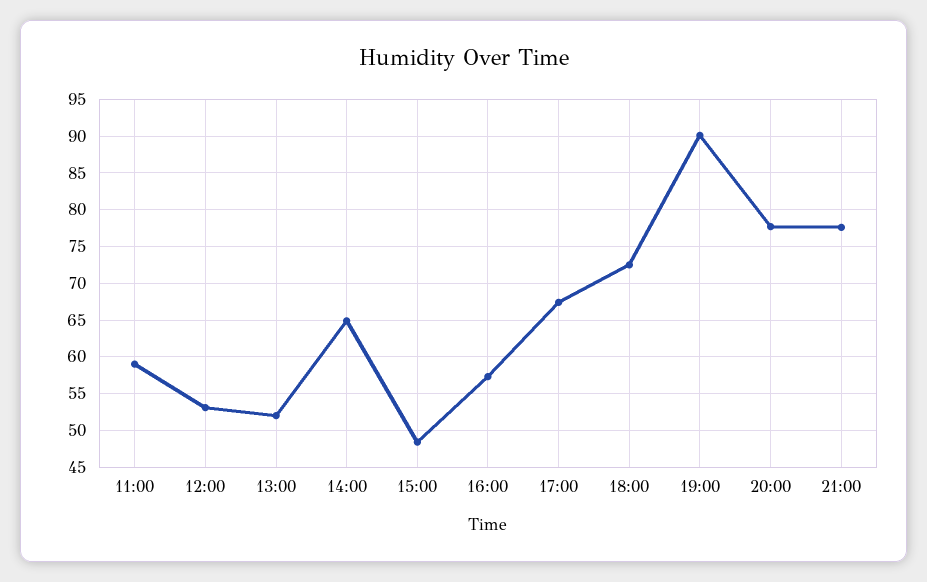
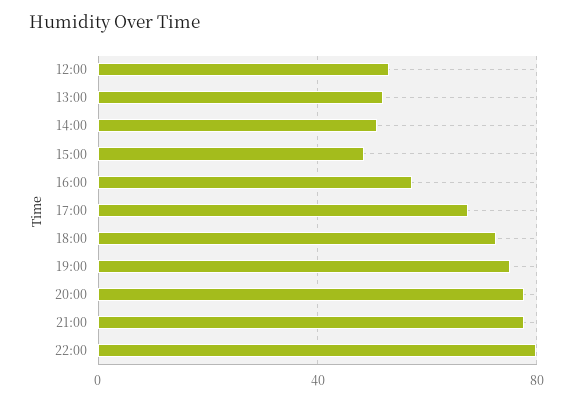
11:00: 59 -> none
14:00: 65 -> 50
19:00: 90 -> 75
22:00: none -> 80

